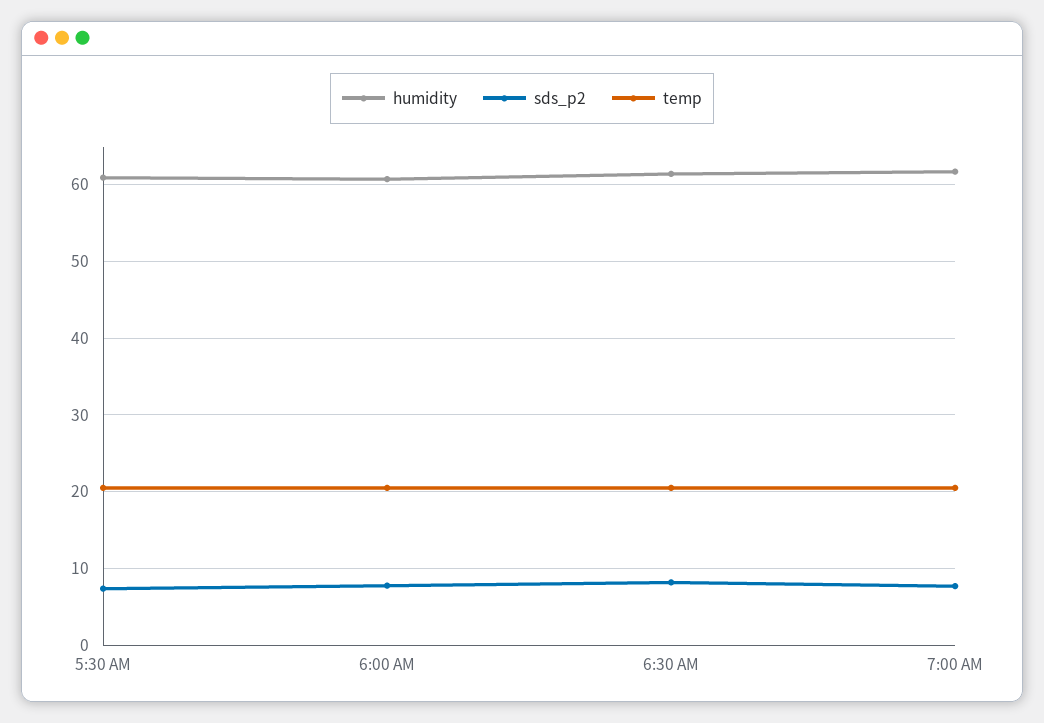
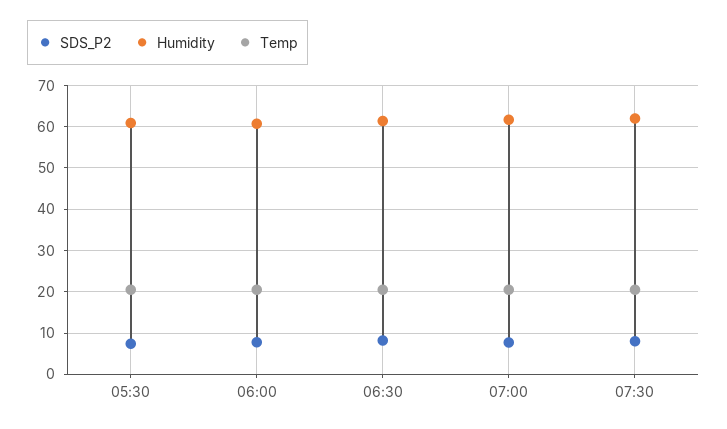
sds_p2, 07:30: none -> 8
humidity, 07:30: none -> 62
temp, 07:30: none -> 20

